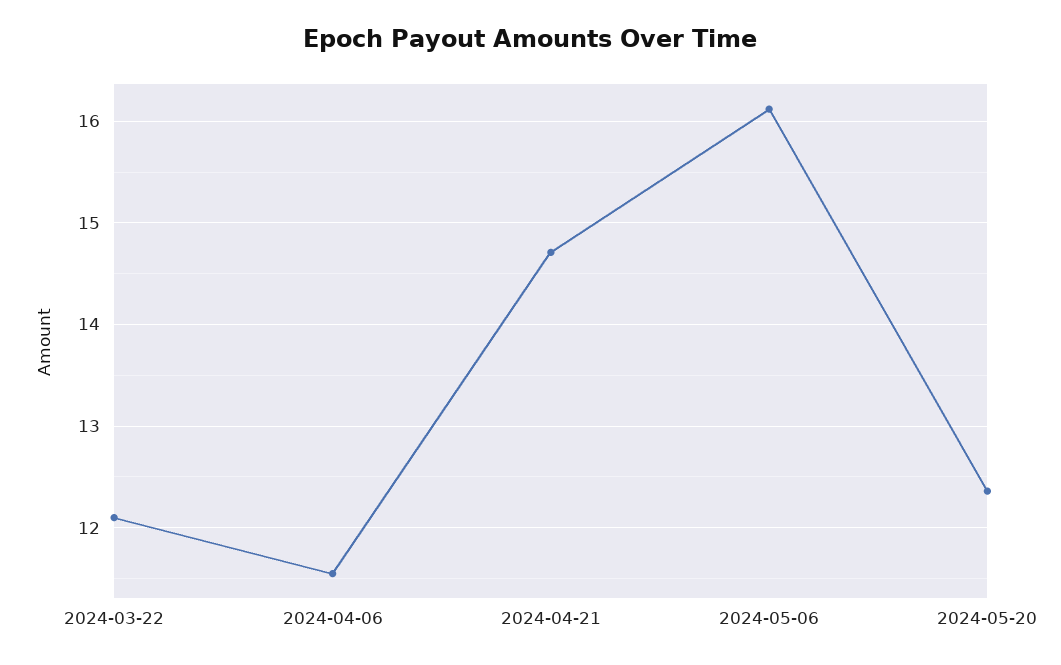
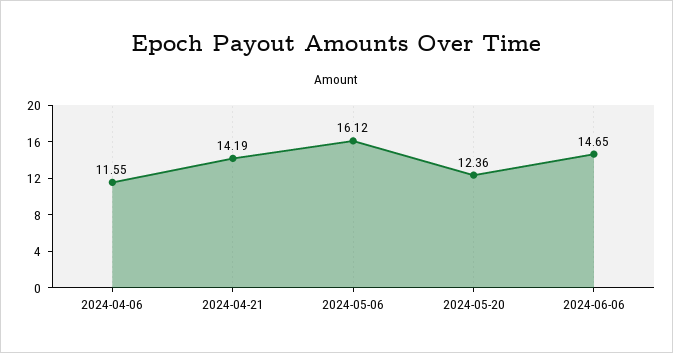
2024-03-22: 12.1 -> none
2024-04-21: 14.7 -> 14.19
2024-06-06: none -> 14.65

